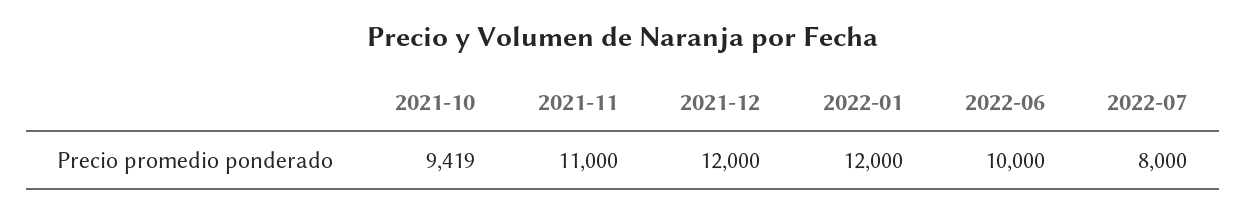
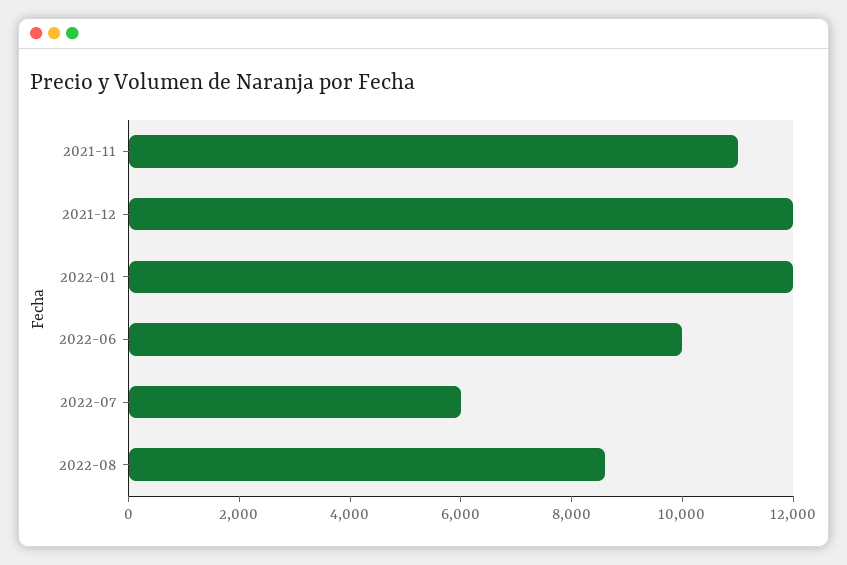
2021-10: 9419 -> none
2022-07: 8000 -> 6000
2022-08: none -> 8500

